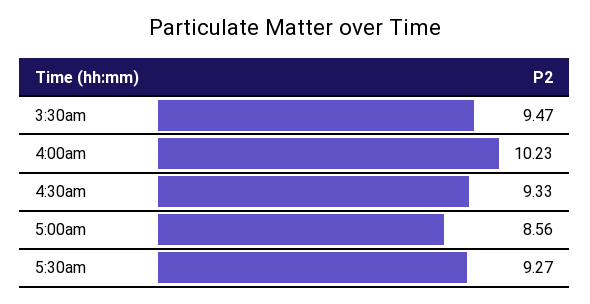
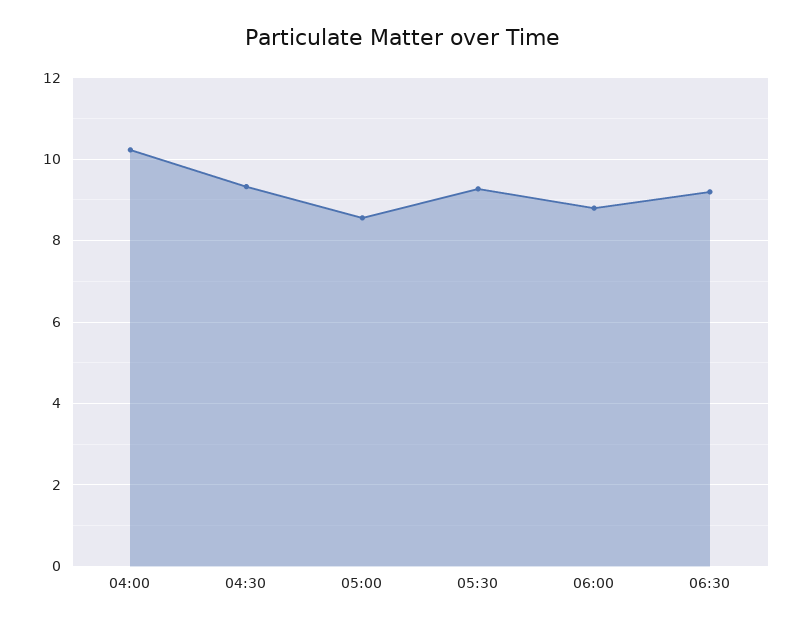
3:30am: 9.47 -> none
06:00: none -> 8.8
06:30: none -> 9.2

